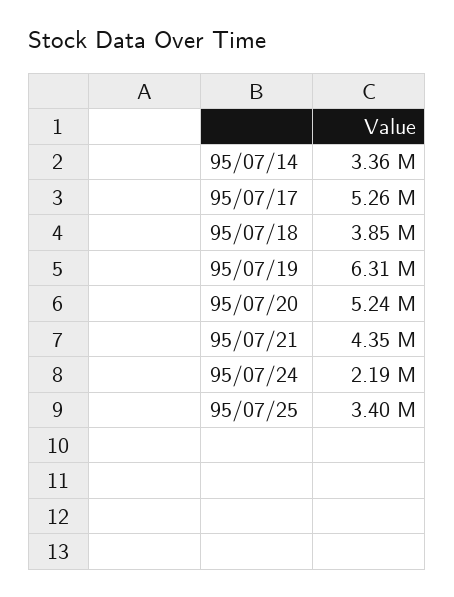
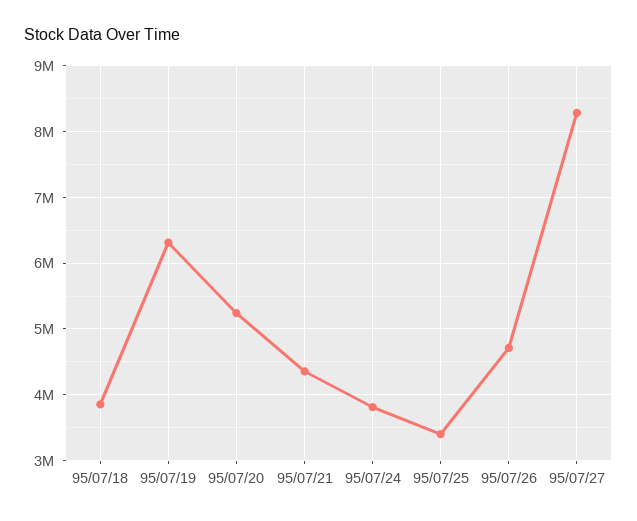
95/07/14: 3360000 -> none
95/07/17: 5260000 -> none
95/07/24: 2190000 -> 3800000
95/07/26: none -> 4700000
95/07/27: none -> 8300000

